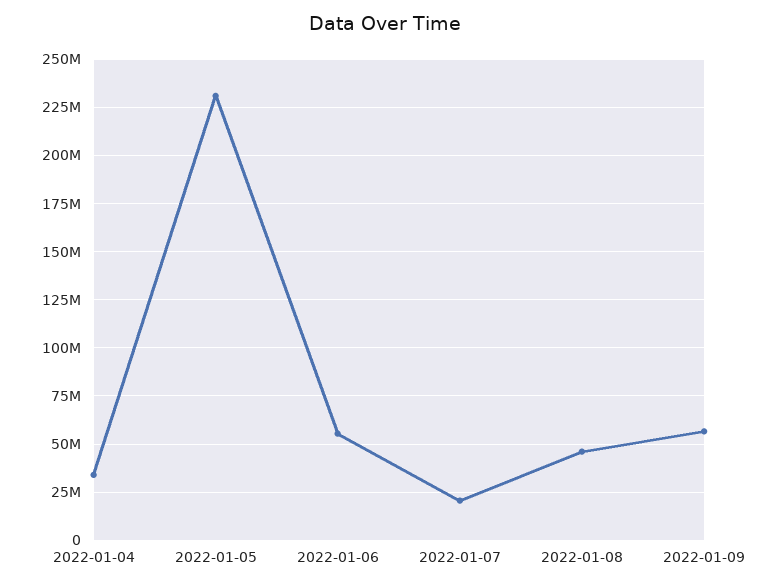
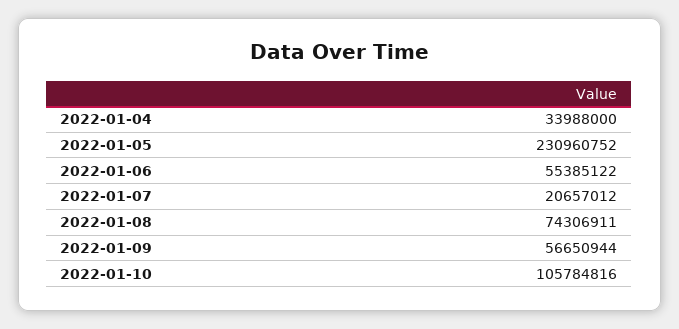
2022-01-08: 45000000 -> 74306911
2022-01-10: none -> 105784816

